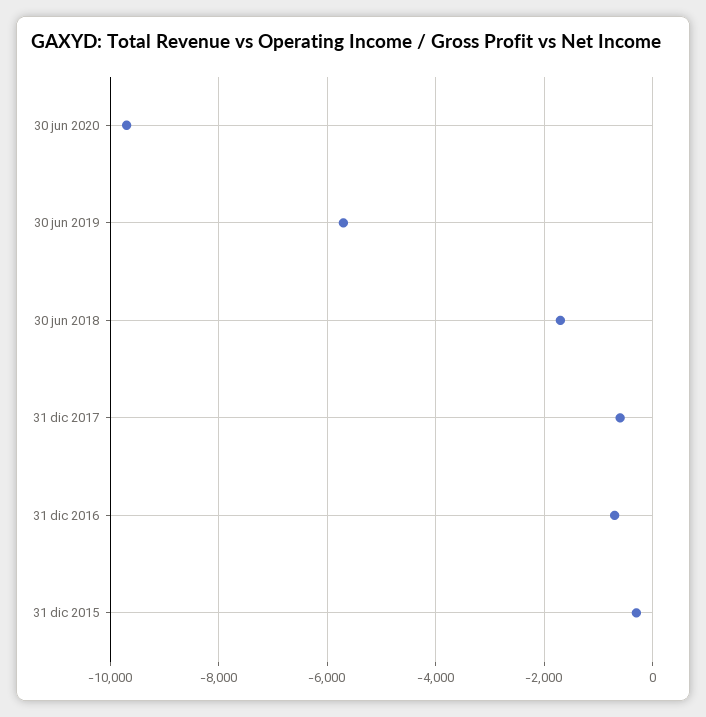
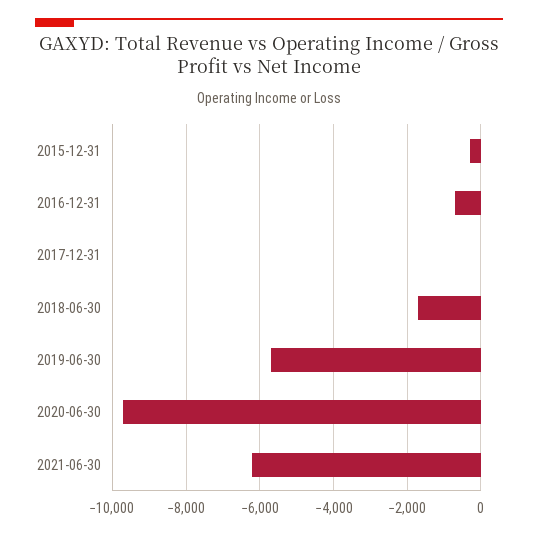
31 dic 2017: -600 -> 0
2021-06-30: none -> -6200

